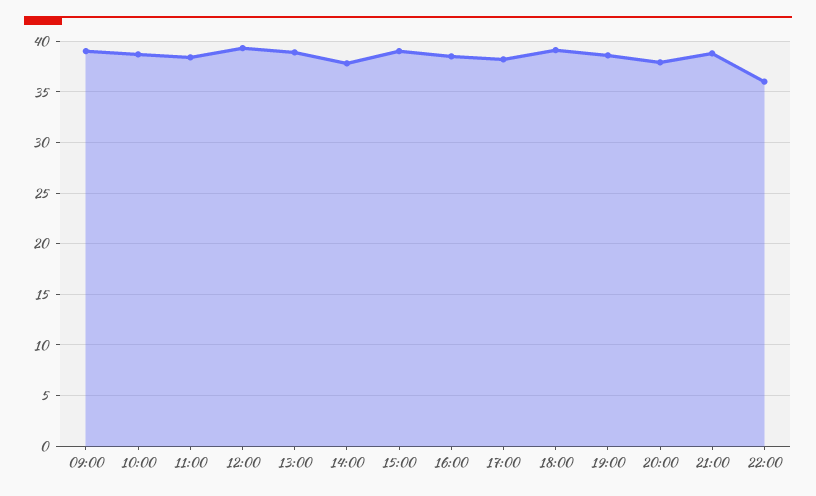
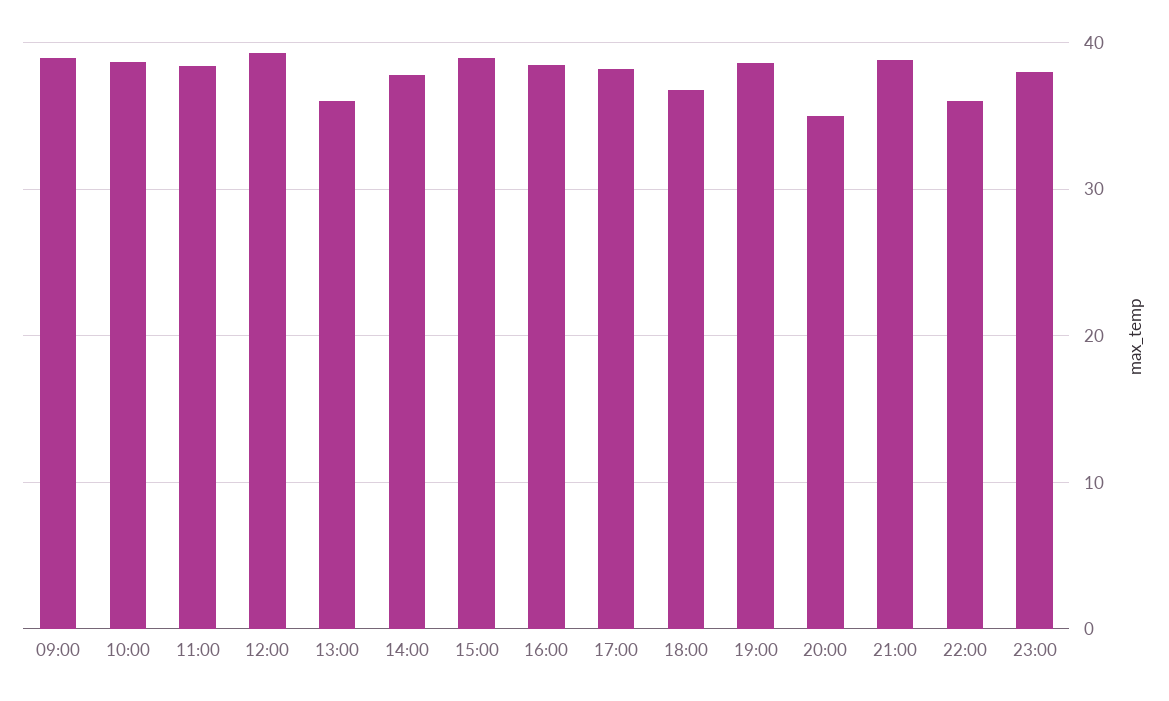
13:00: 39 -> 36
18:00: 39 -> 37
20:00: 38 -> 35
23:00: none -> 38

